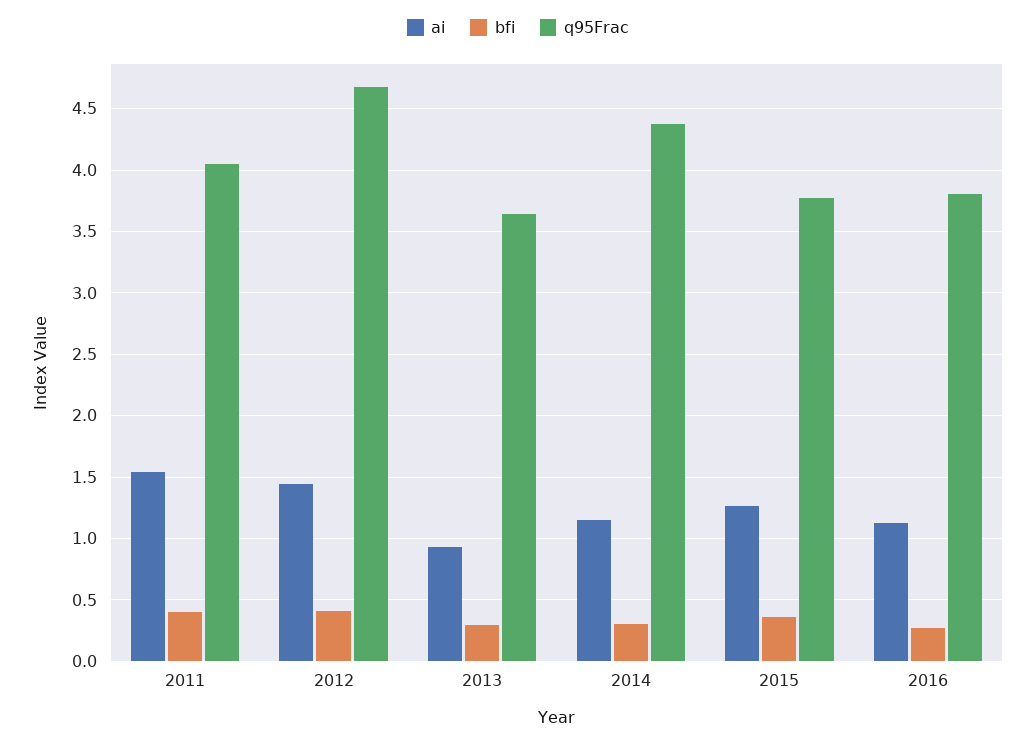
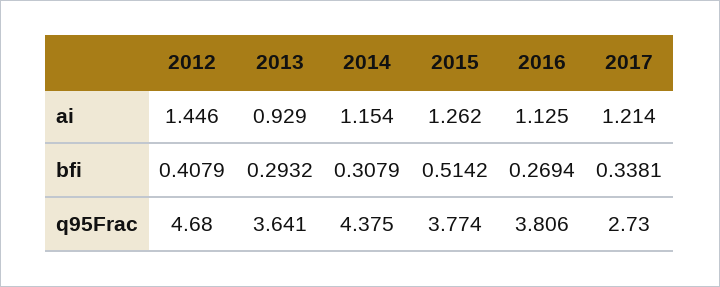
ai, 2011: 1.55 -> none
bfi, 2011: 0.4 -> none
q95Frac, 2011: 4.05 -> none
bfi, 2015: 0.35 -> 0.5142
ai, 2017: none -> 1.214
bfi, 2017: none -> 0.3381
q95Frac, 2017: none -> 2.73

